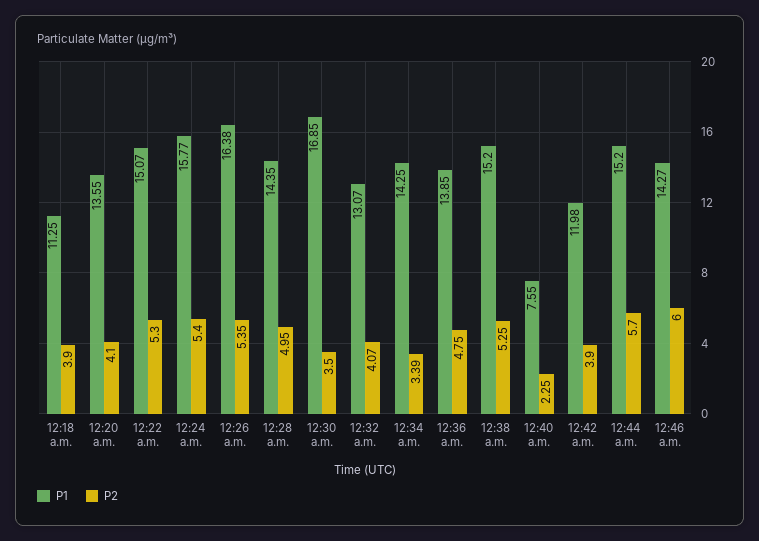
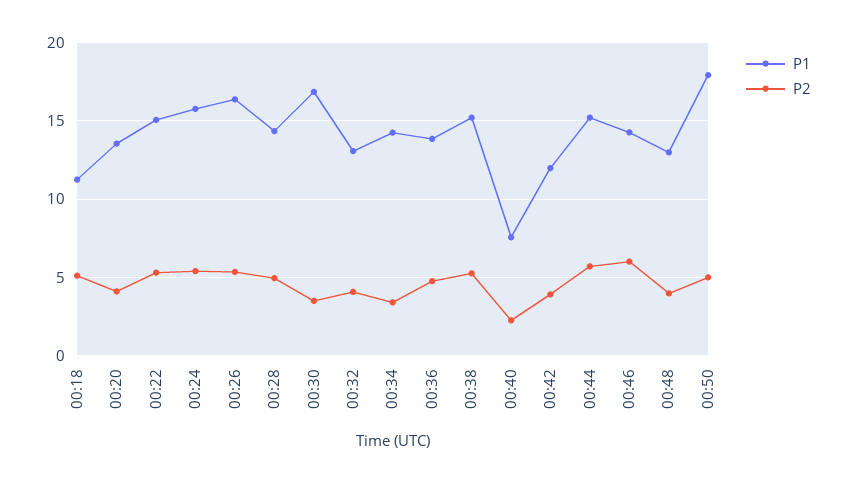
P2, 12:18 a.m.: 3.9 -> 5
P1, 00:48: none -> 13
P2, 00:48: none -> 4
P1, 00:50: none -> 18
P2, 00:50: none -> 5

